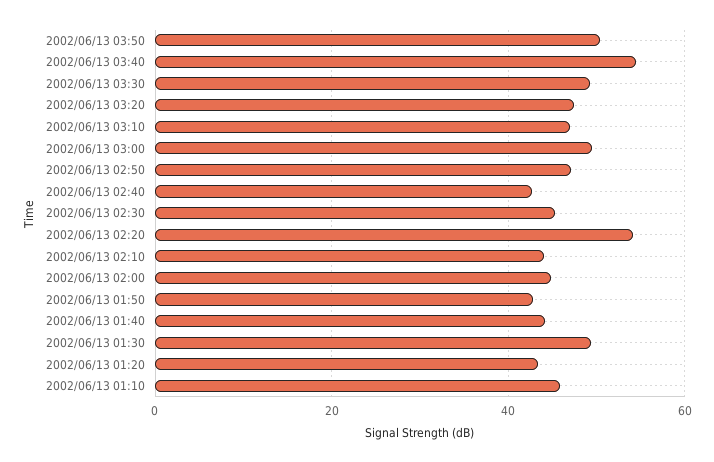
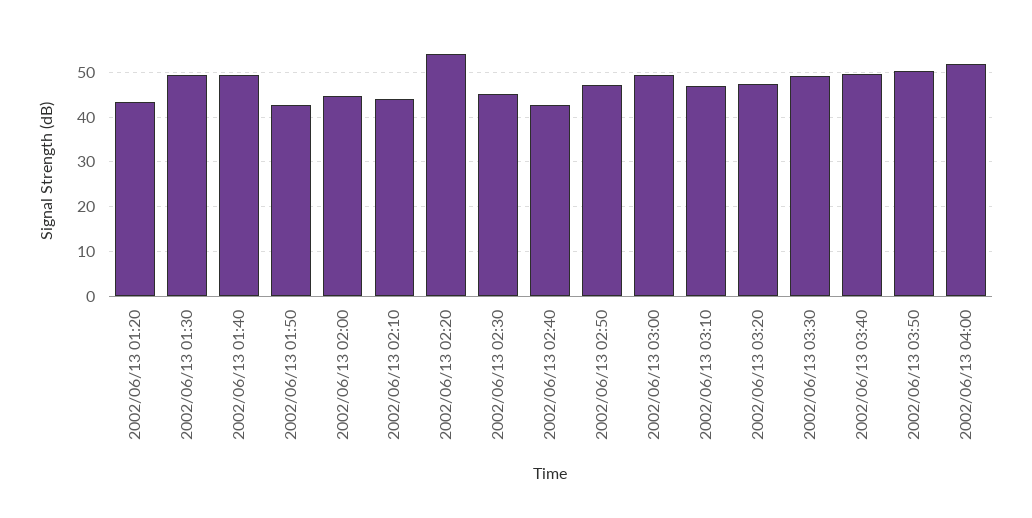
2002/06/13 03:40: 54 -> 50
2002/06/13 01:40: 44 -> 50
2002/06/13 01:10: 46 -> none
2002/06/13 04:00: none -> 52

